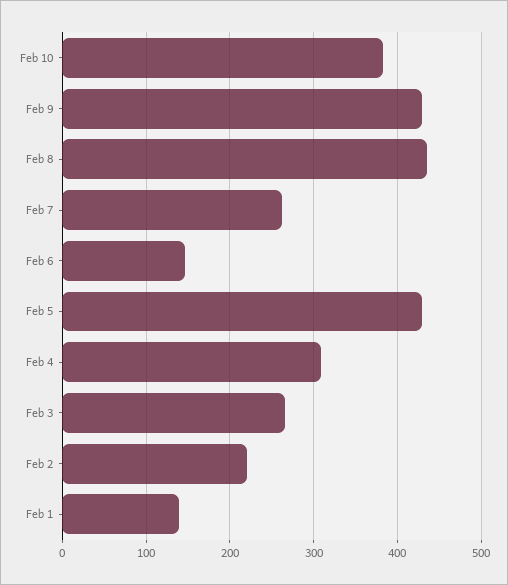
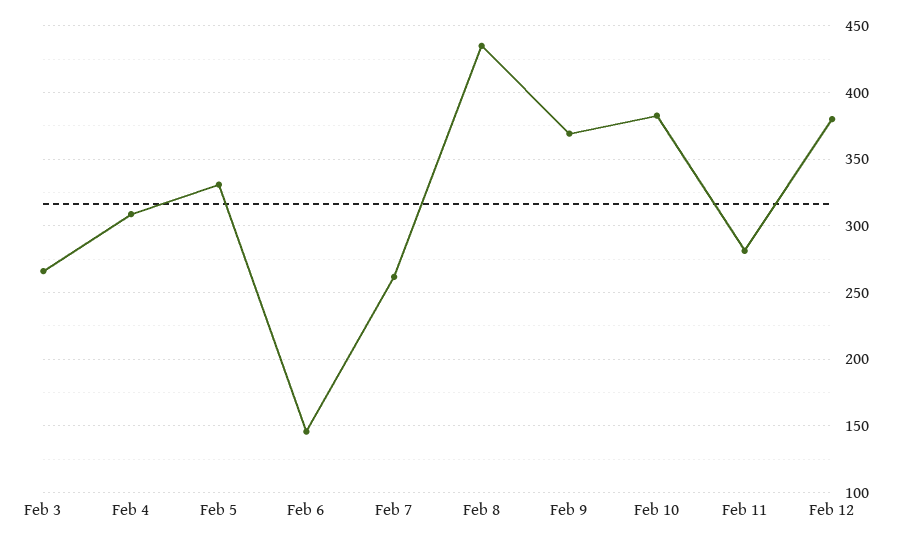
Feb 9: 430 -> 370
Feb 5: 430 -> 330
Feb 2: 220 -> none
Feb 1: 140 -> none
Feb 11: none -> 280
Feb 12: none -> 380

